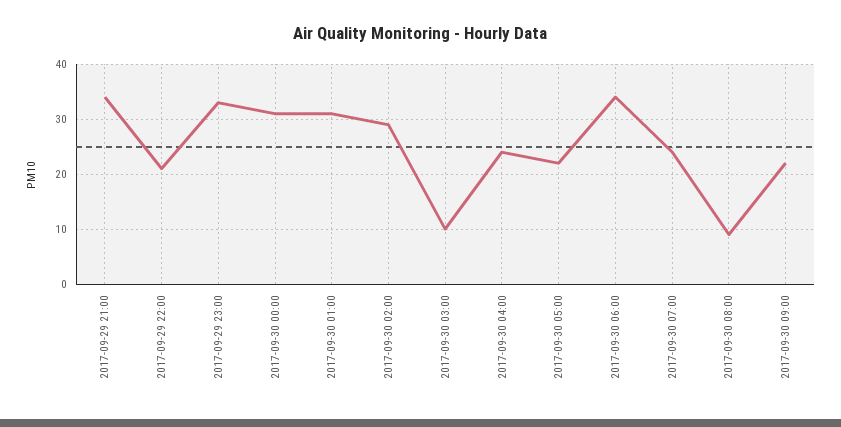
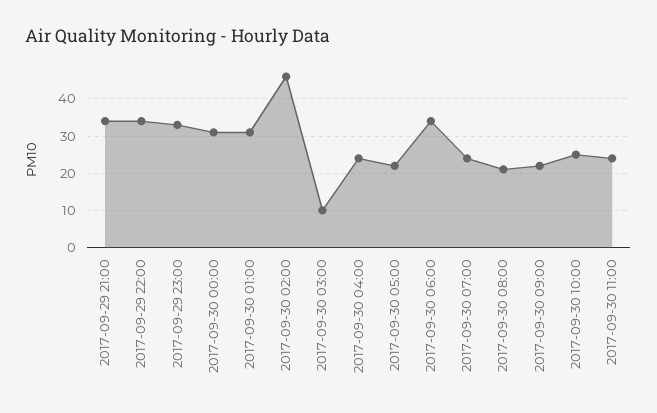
2017-09-29 22:00: 20 -> 35
2017-09-30 02:00: 30 -> 45
2017-09-30 08:00: 10 -> 20
2017-09-30 10:00: none -> 25
2017-09-30 11:00: none -> 25

